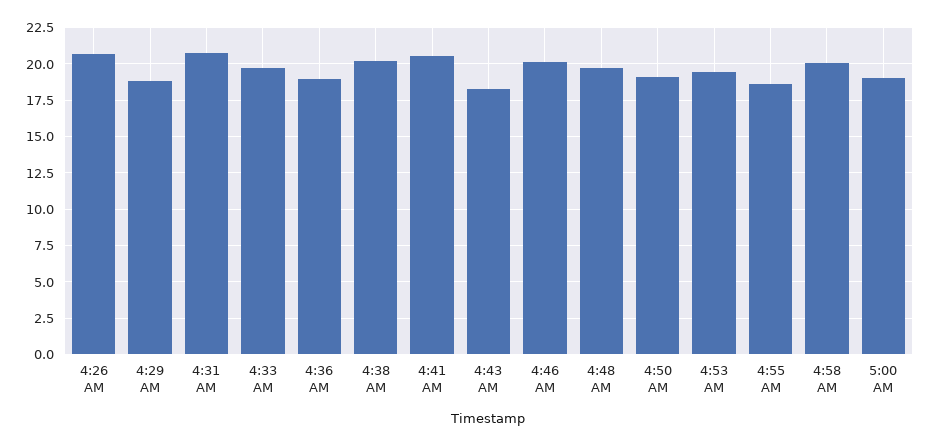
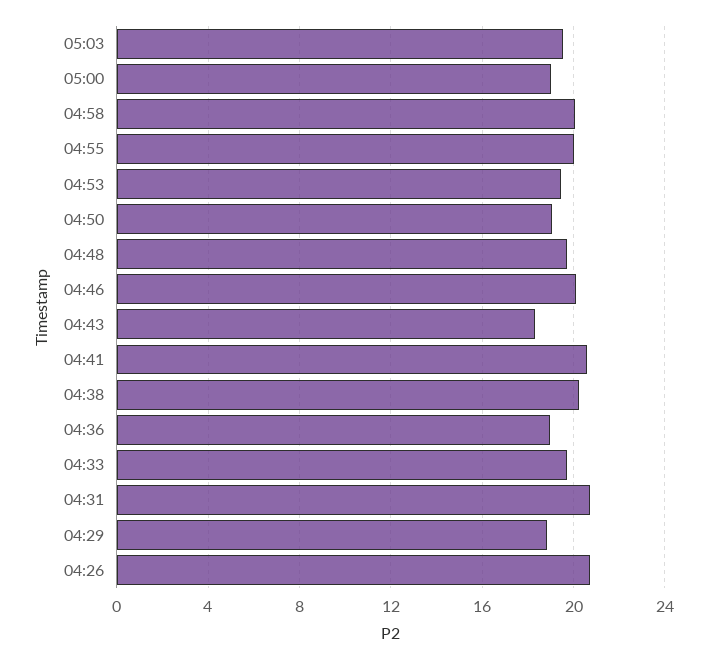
4:55 AM: 18.5 -> 20
05:03: none -> 19.5

